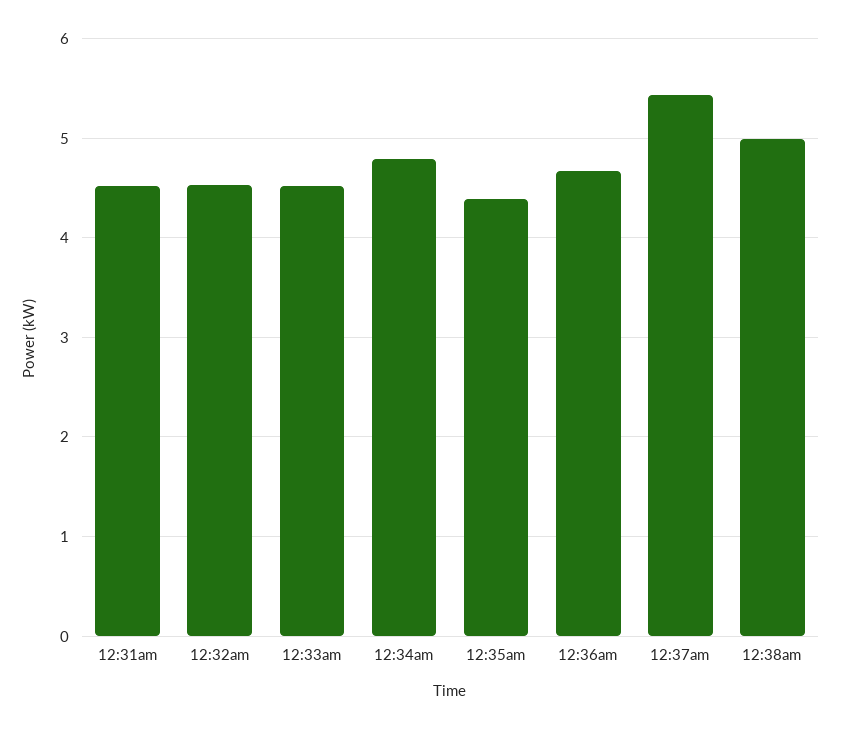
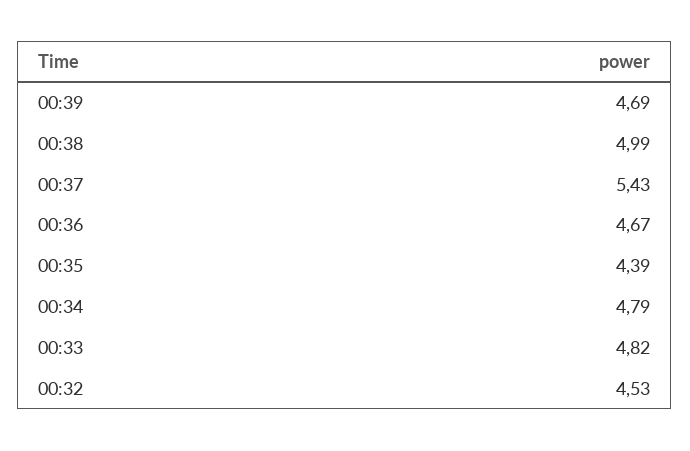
12:31am: 4.5 -> none
12:33am: 4.5 -> 4.82
00:39: none -> 4.69

